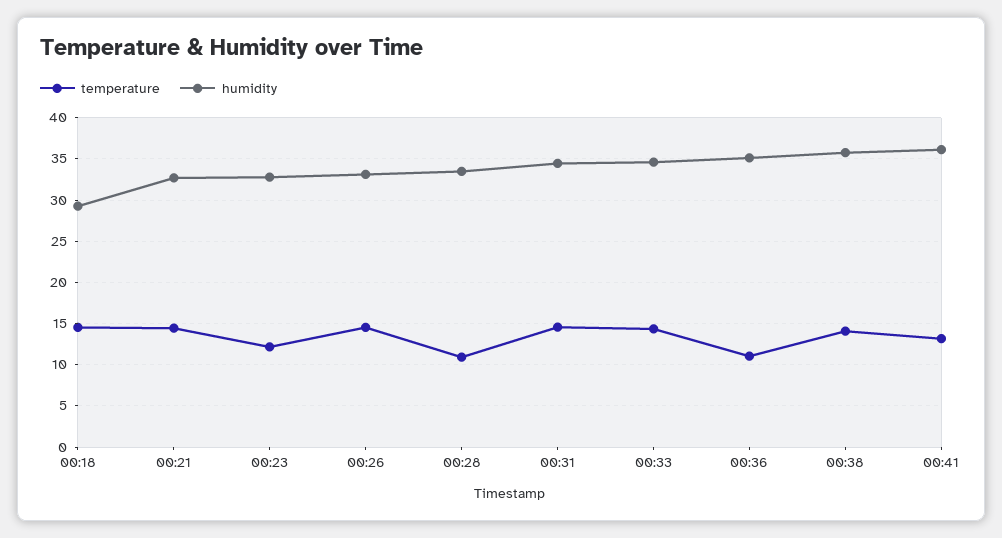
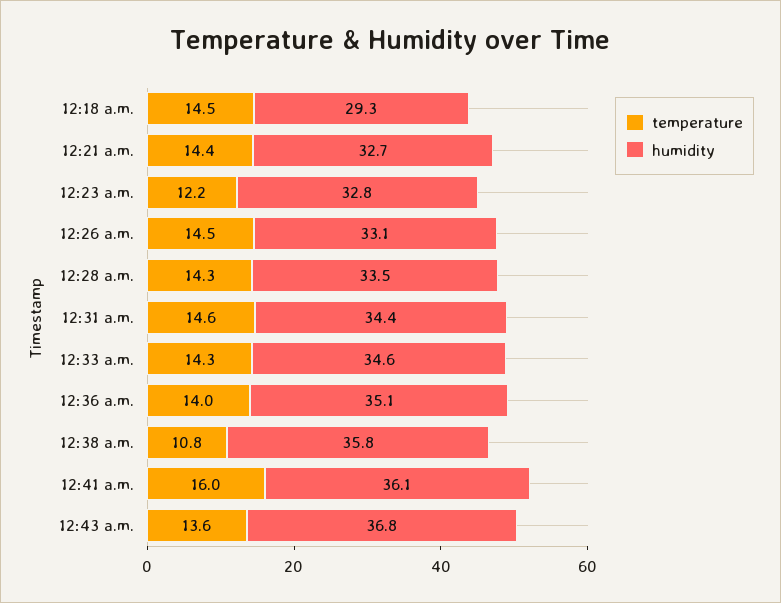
temperature, 00:28: 11 -> 14.3
temperature, 00:36: 11 -> 14
temperature, 00:38: 14 -> 10.8
temperature, 00:41: 13 -> 16
temperature, 12:43 a.m.: none -> 13.6
humidity, 12:43 a.m.: none -> 36.8

